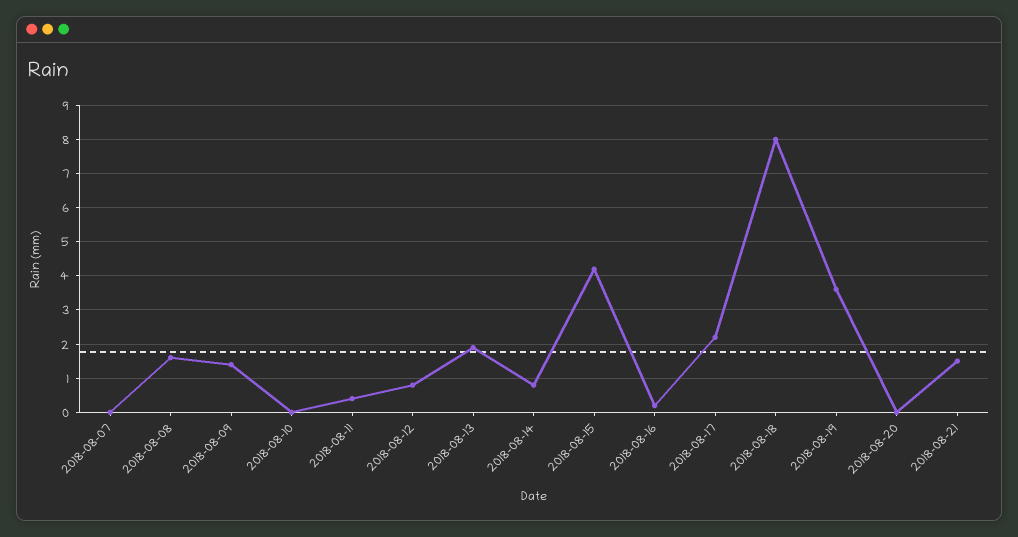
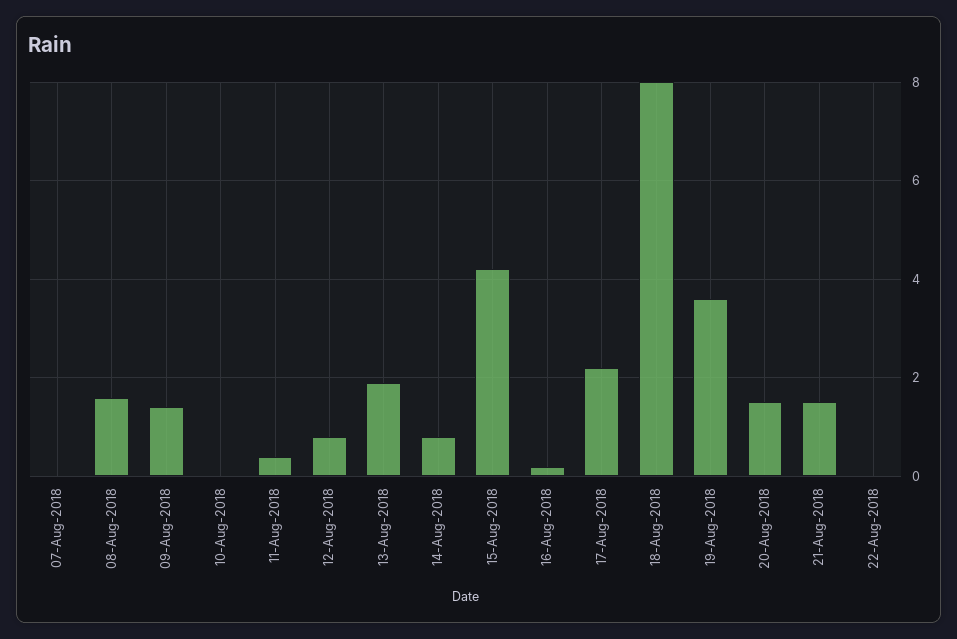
2018-08-20: 0 -> 1.5
22-Aug-2018: none -> 0

